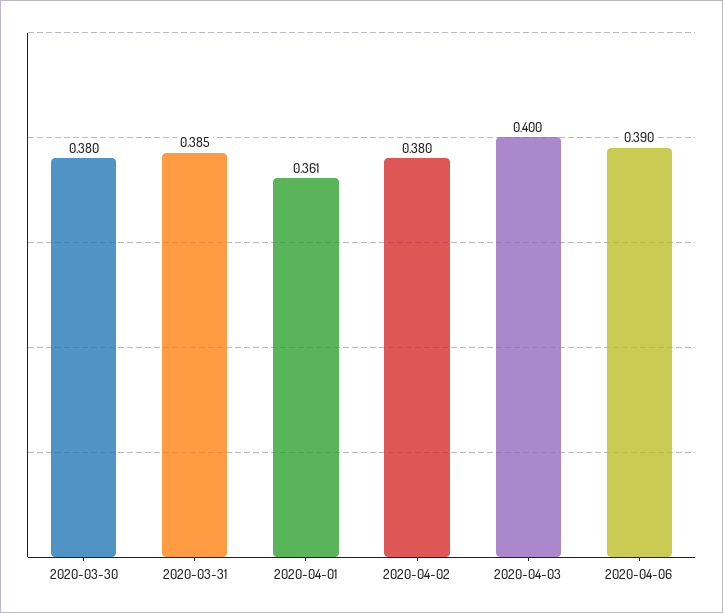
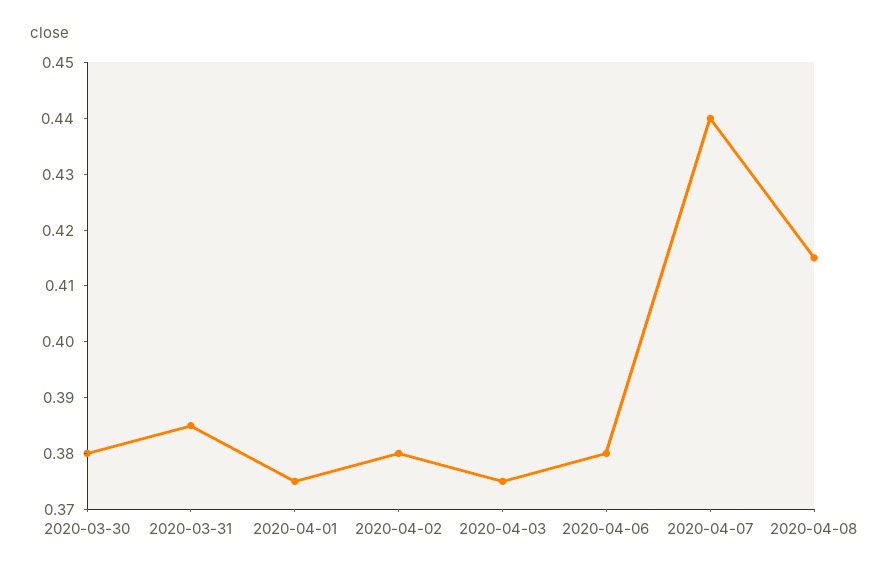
2020-04-01: 0.361 -> 0.375
2020-04-03: 0.4 -> 0.375
2020-04-06: 0.39 -> 0.38
2020-04-07: none -> 0.44
2020-04-08: none -> 0.415

